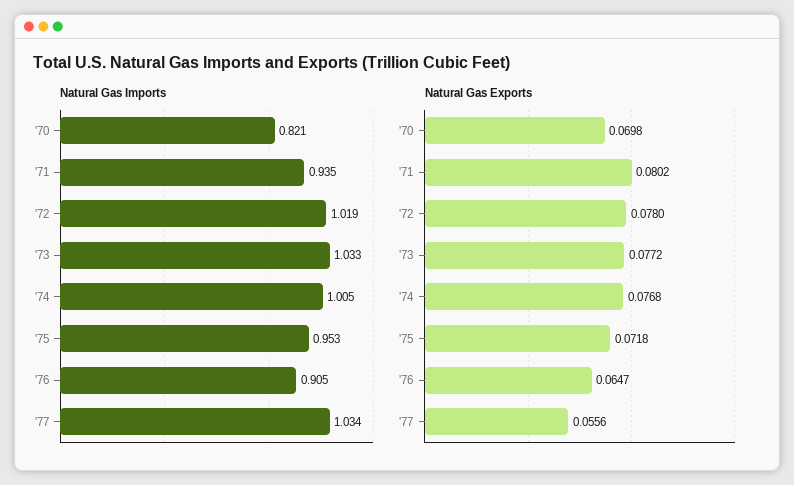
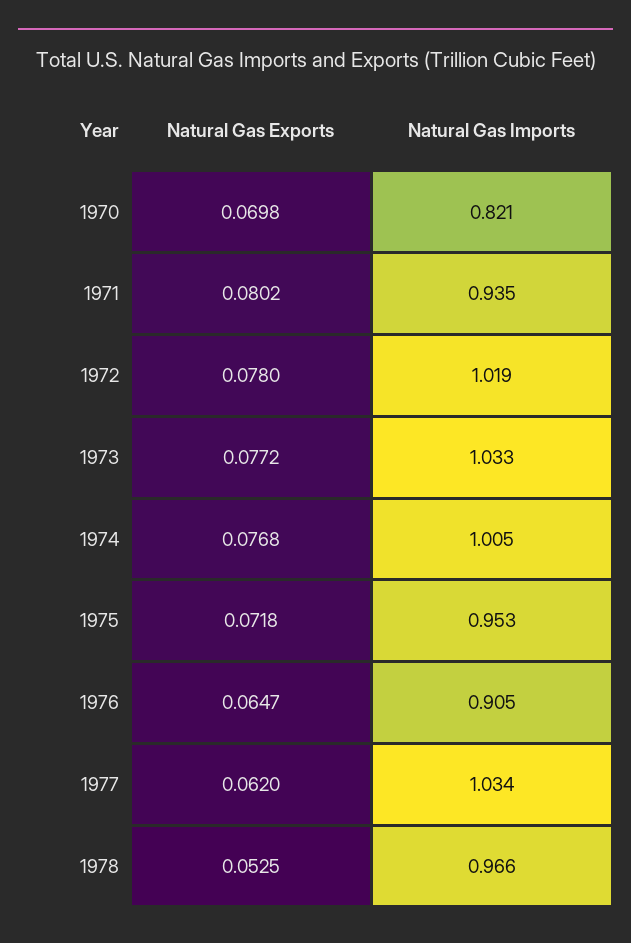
Natural Gas Exports, '77: 0.0556 -> 0.062
Natural Gas Exports, 1978: none -> 0.0525
Natural Gas Imports, 1978: none -> 0.966

